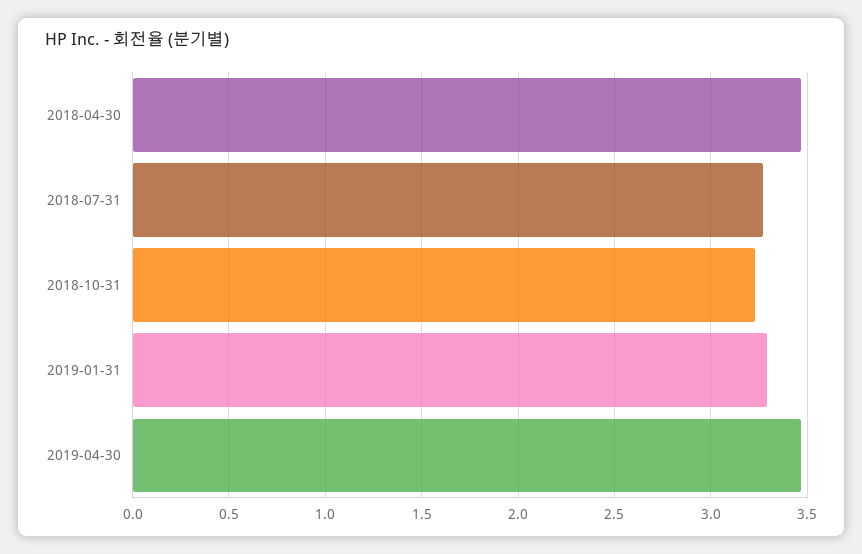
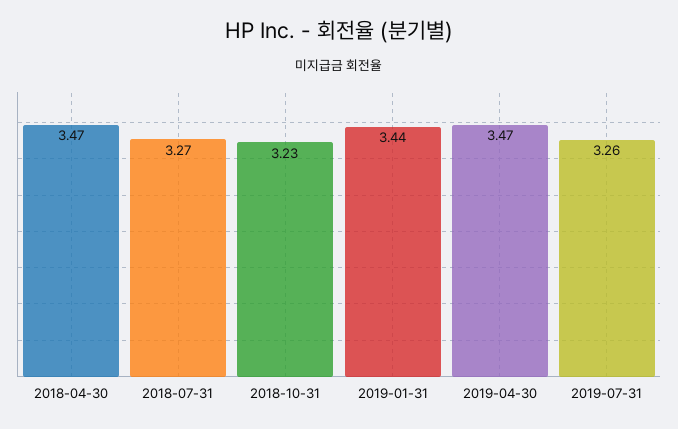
2019-01-31: 3.3 -> 3.44
2019-07-31: none -> 3.26

